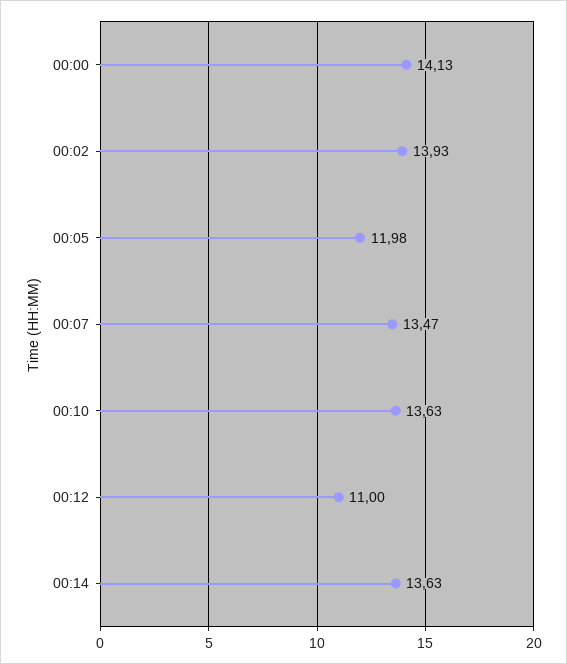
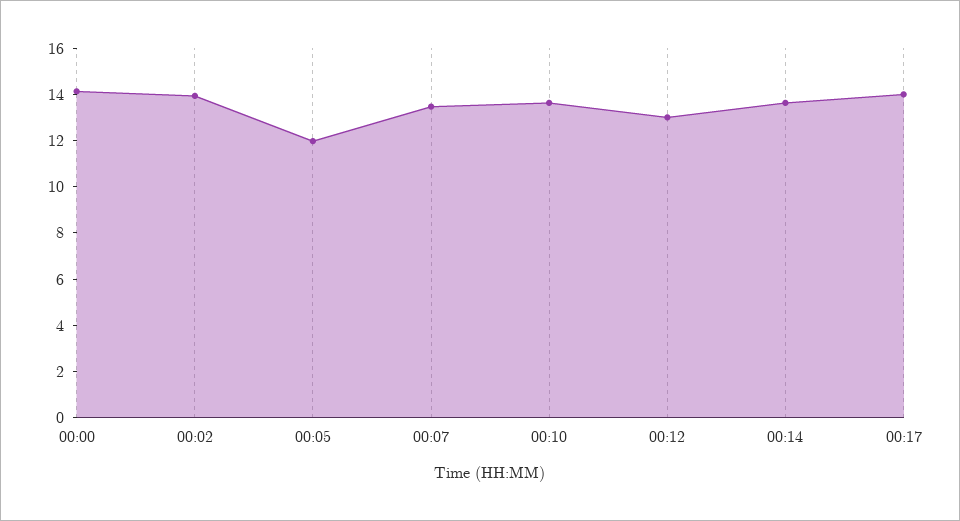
00:12: 11 -> 13
00:17: none -> 14

